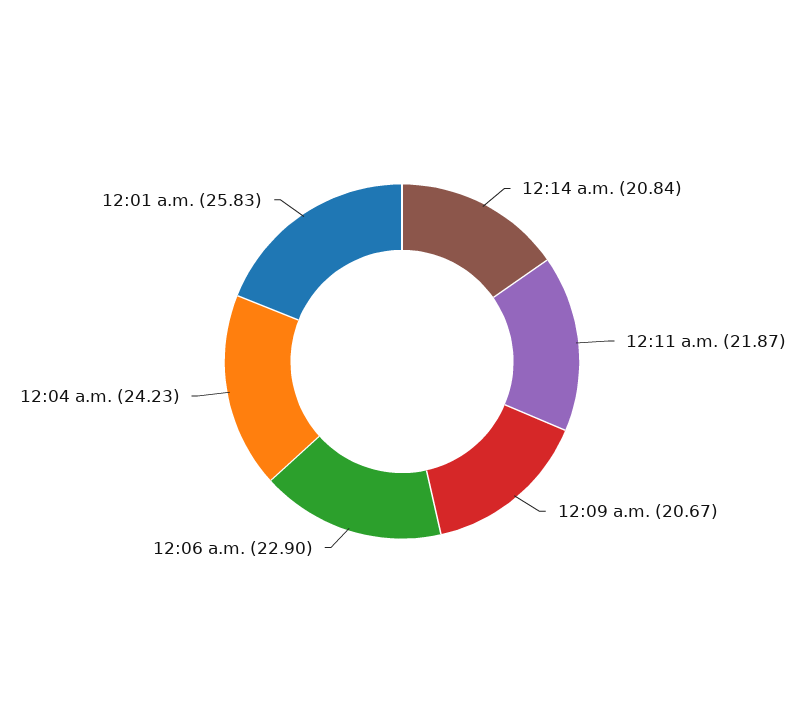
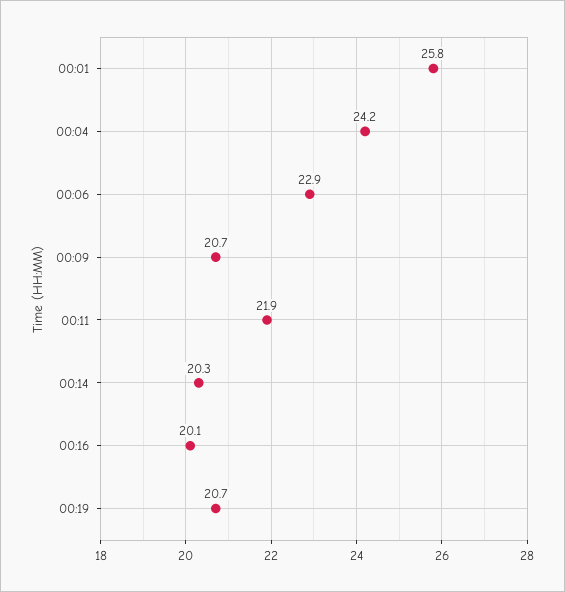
12:14 a.m.: 20.84 -> 20.3
00:16: none -> 20.1
00:19: none -> 20.7

